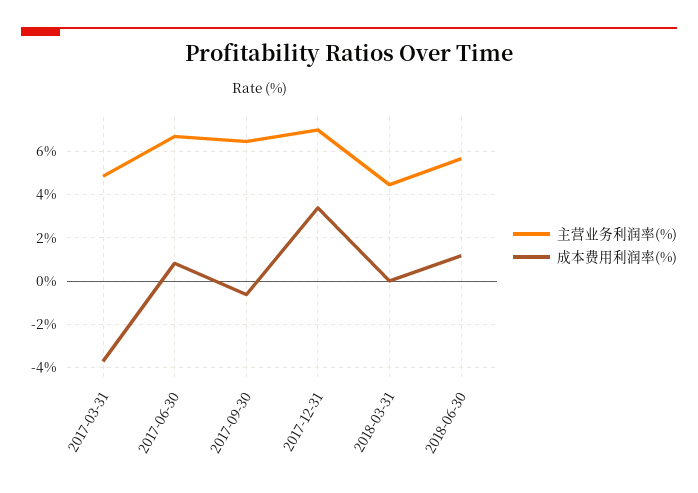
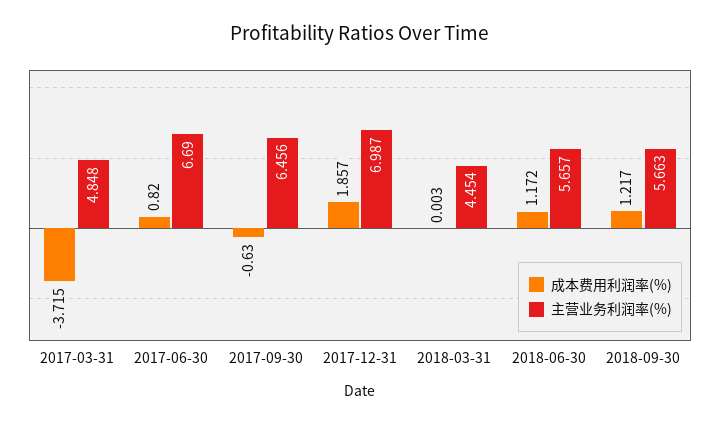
成本费用利润率(%), 2017-12-31: 3.5 -> 1.857
成本费用利润率(%), 2018-09-30: none -> 1.217
主营业务利润率(%), 2018-09-30: none -> 5.663

